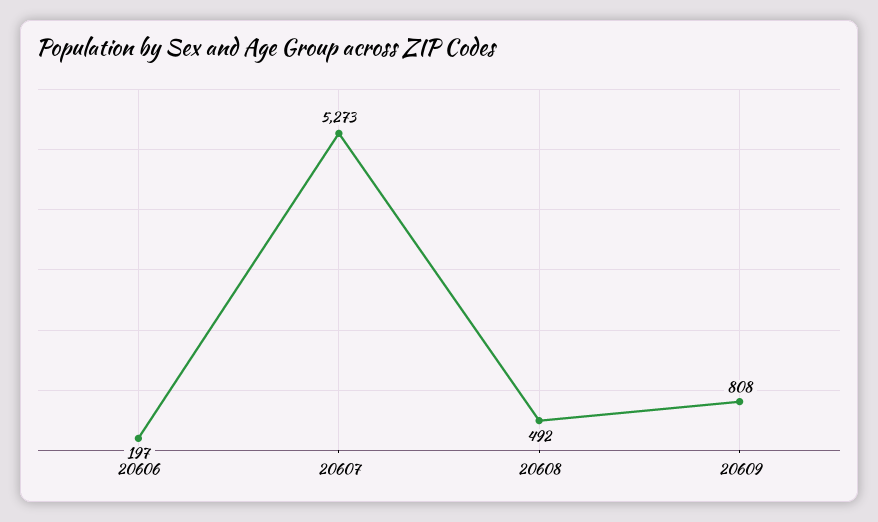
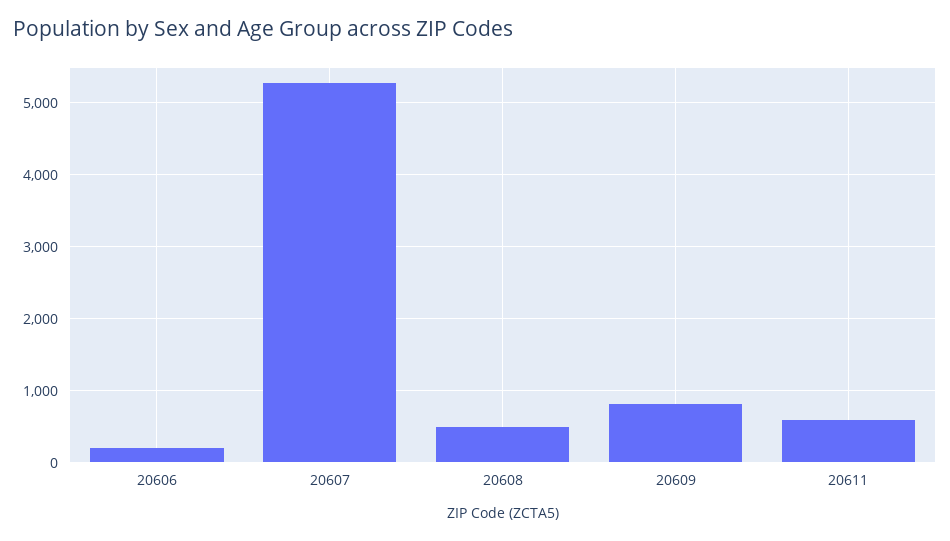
20611: none -> 600

